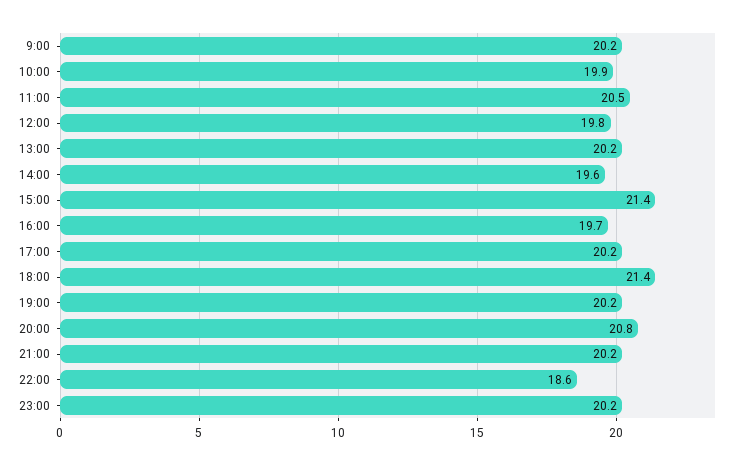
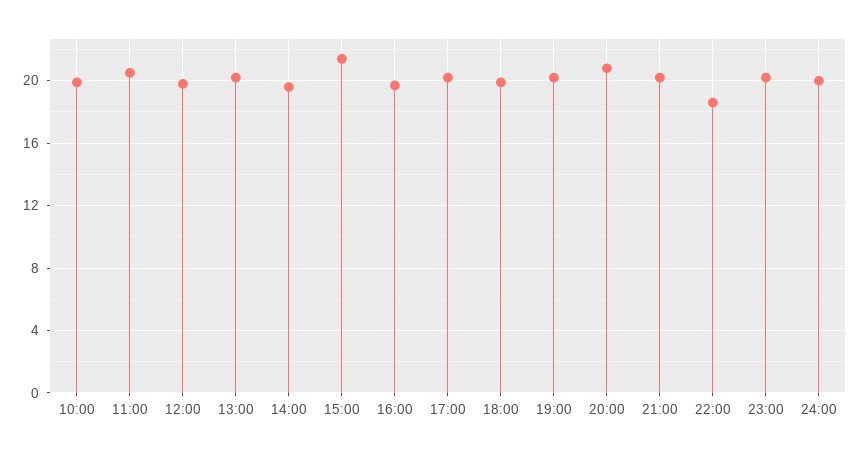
9:00: 20.2 -> none
18:00: 21.4 -> 20
24:00: none -> 20

